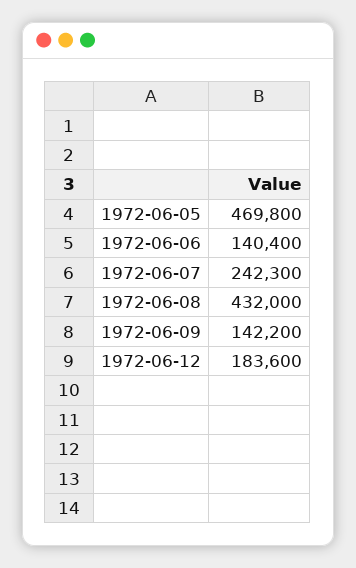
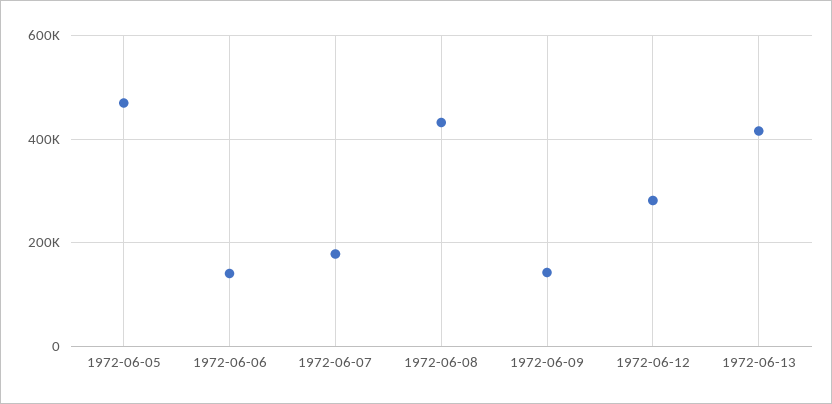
1972-06-07: 242300 -> 180000
1972-06-12: 183600 -> 280000
1972-06-13: none -> 420000

